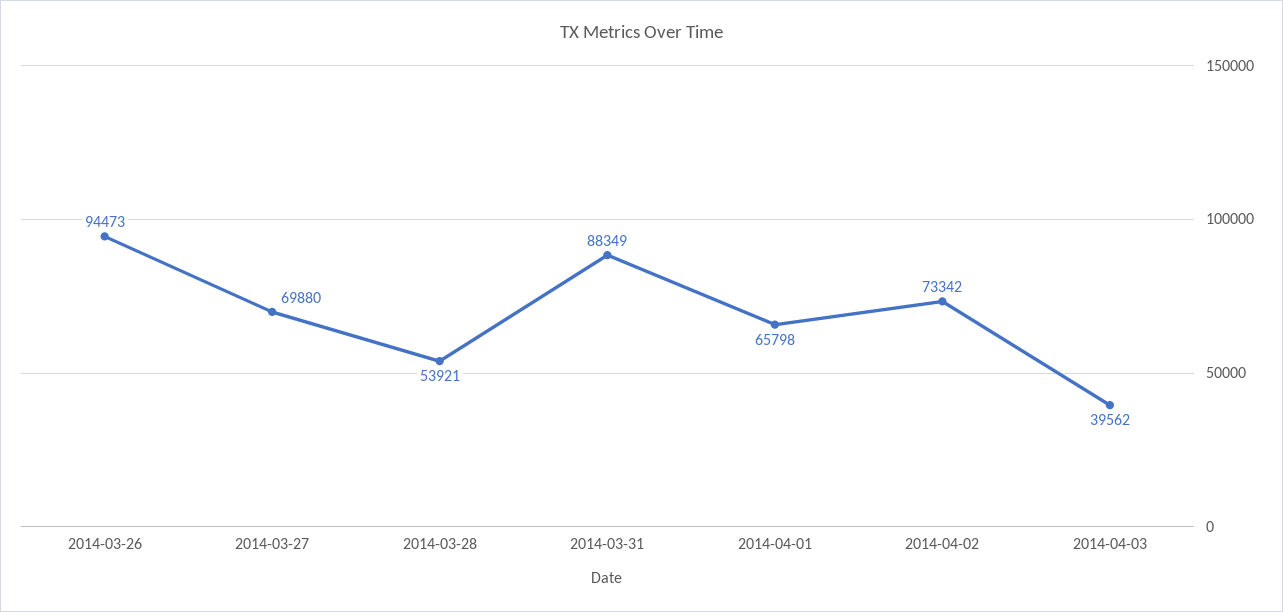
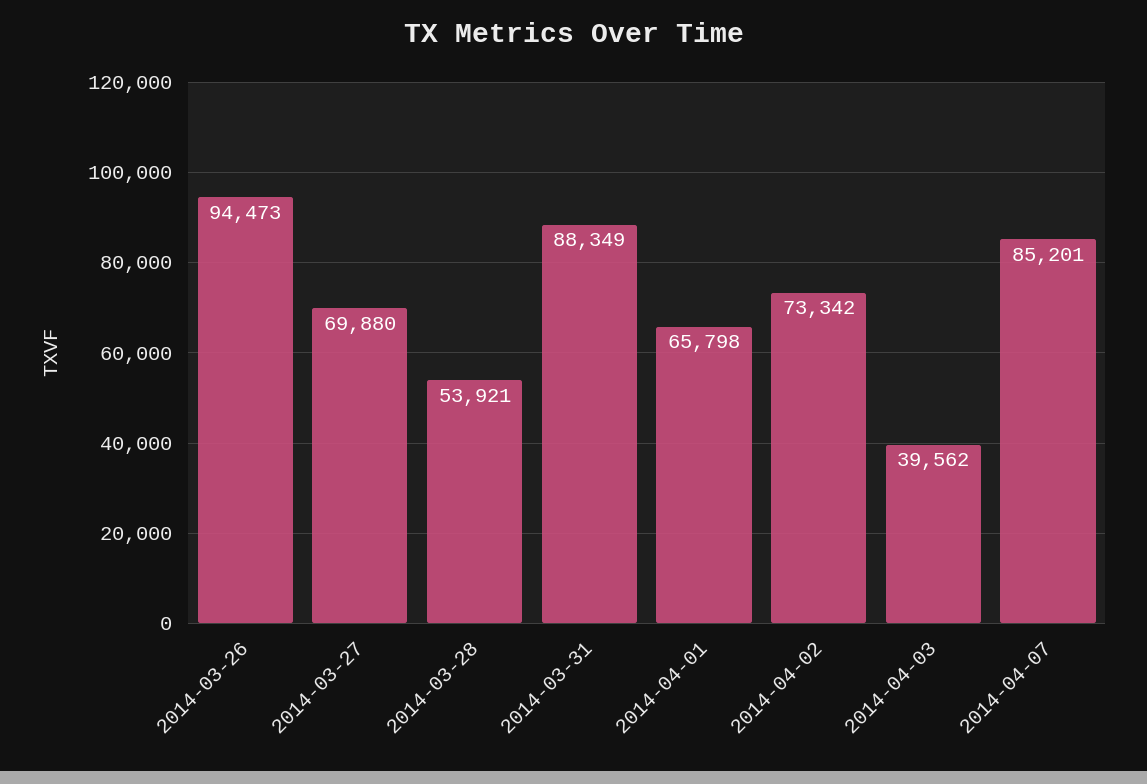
2014-04-07: none -> 85201

